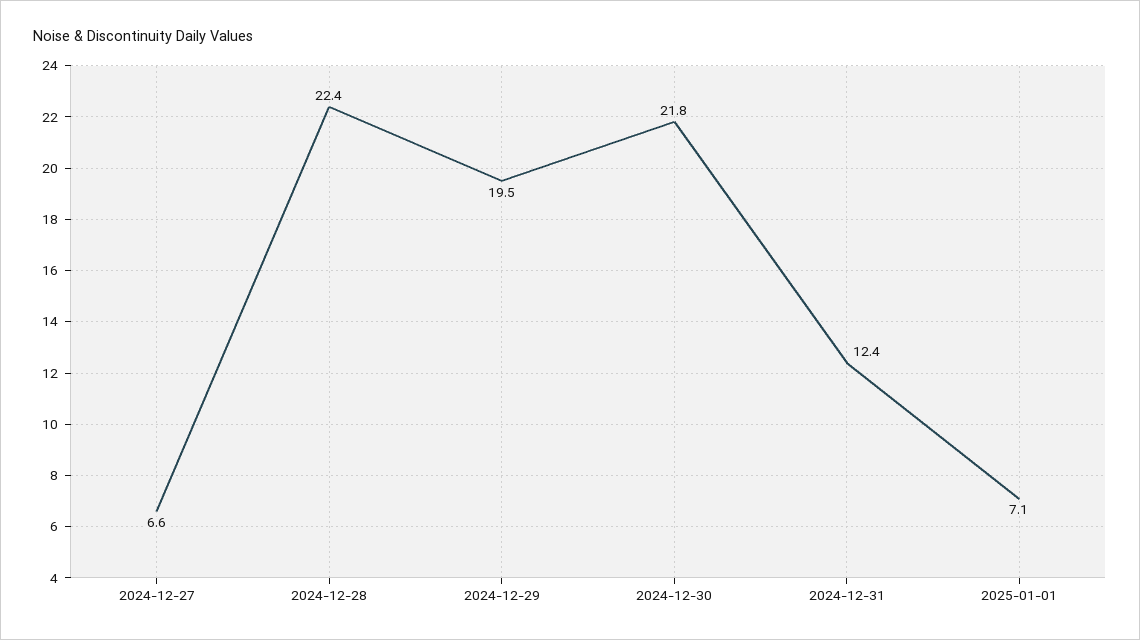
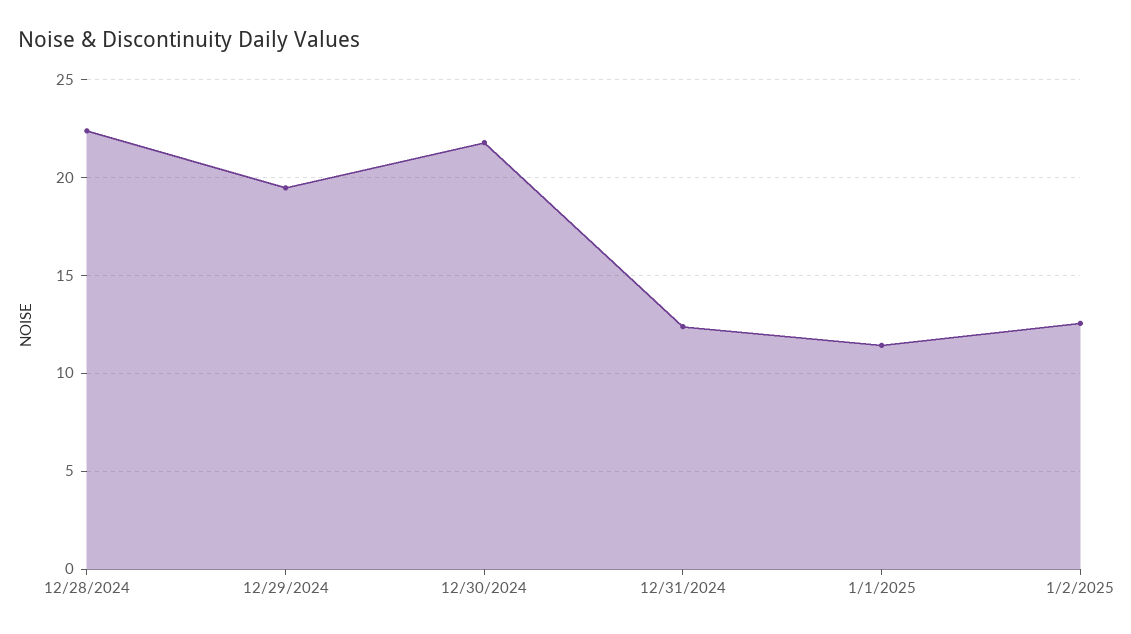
2024-12-27: 6.6 -> none
2025-01-01: 7.1 -> 11.5
1/2/2025: none -> 12.5

